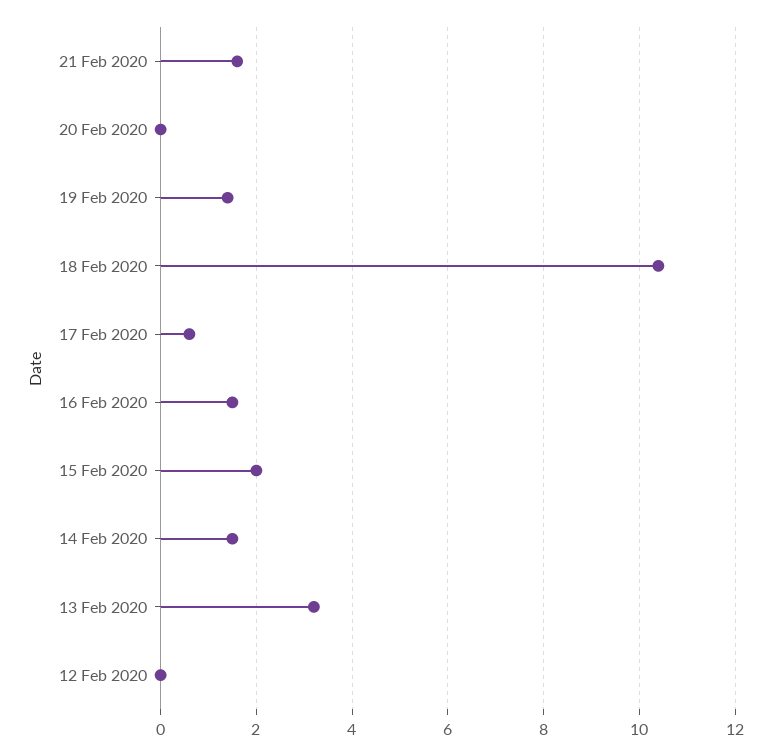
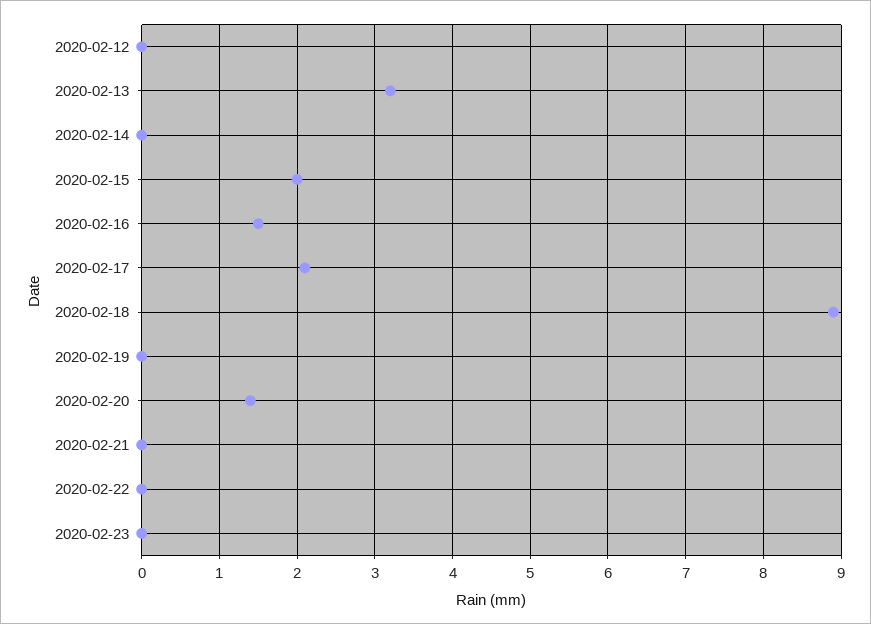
21 Feb 2020: 1.5 -> 0
20 Feb 2020: 0 -> 1.4
19 Feb 2020: 1.5 -> 0
18 Feb 2020: 10.5 -> 8.9
17 Feb 2020: 0.5 -> 2.1
14 Feb 2020: 1.5 -> 0
2020-02-22: none -> 0
2020-02-23: none -> 0

